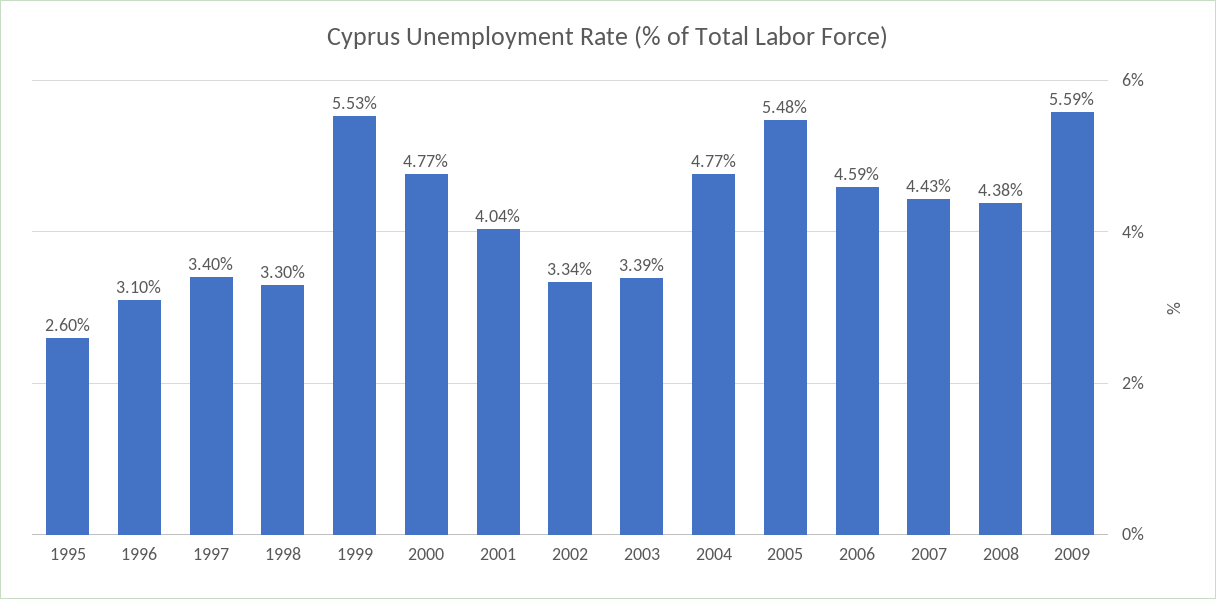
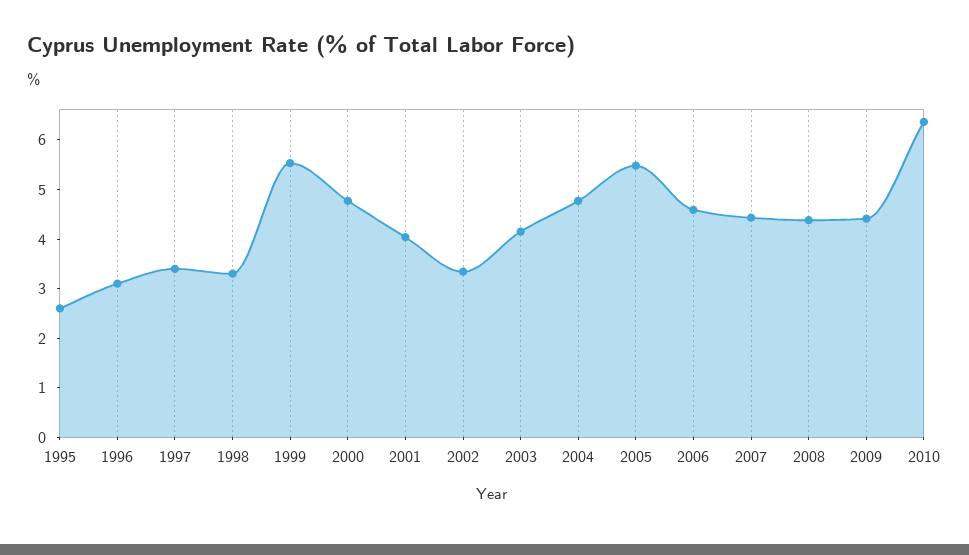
2003: 3.39 -> 4.2
2009: 5.59 -> 4.4
2010: none -> 6.4

